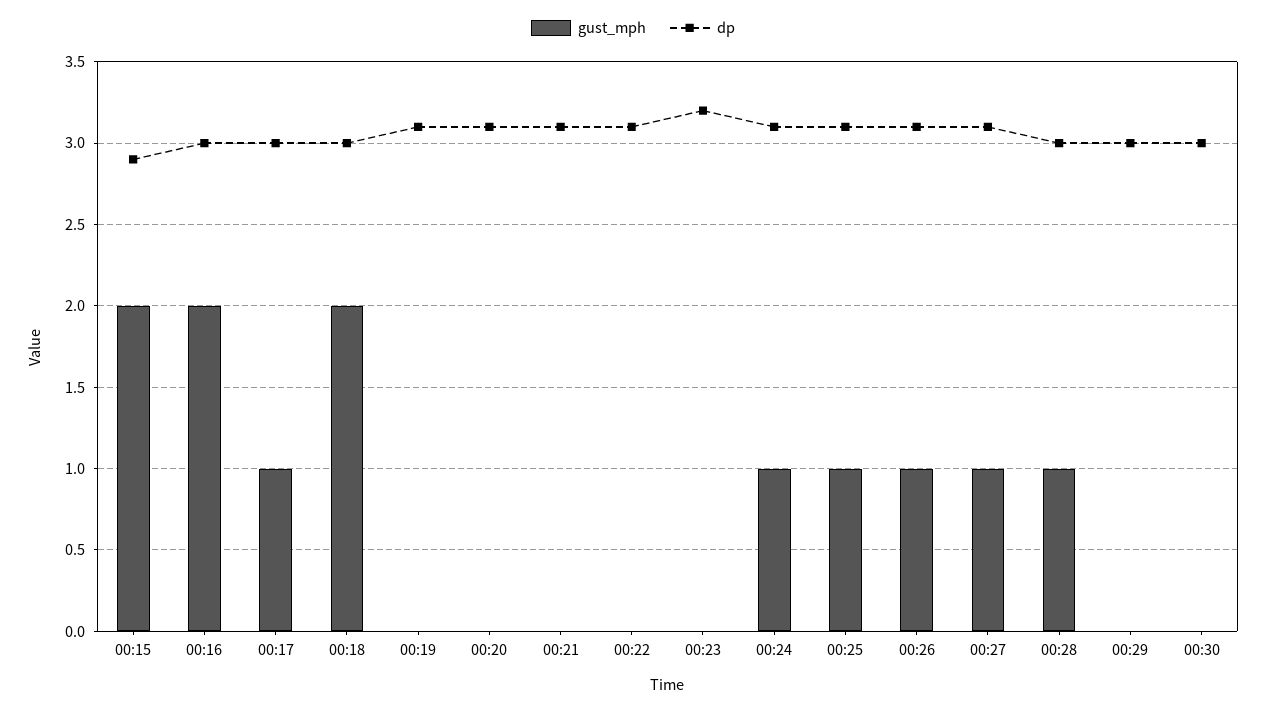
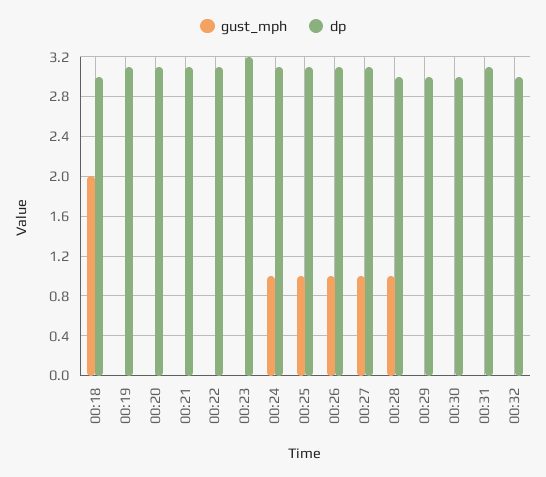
gust_mph, 00:15: 2 -> none
dp, 00:15: 2.9 -> none
gust_mph, 00:16: 2 -> none
dp, 00:16: 3 -> none
gust_mph, 00:17: 1 -> none
dp, 00:17: 3 -> none
gust_mph, 00:31: none -> 0
dp, 00:31: none -> 3.1
gust_mph, 00:32: none -> 0
dp, 00:32: none -> 3

